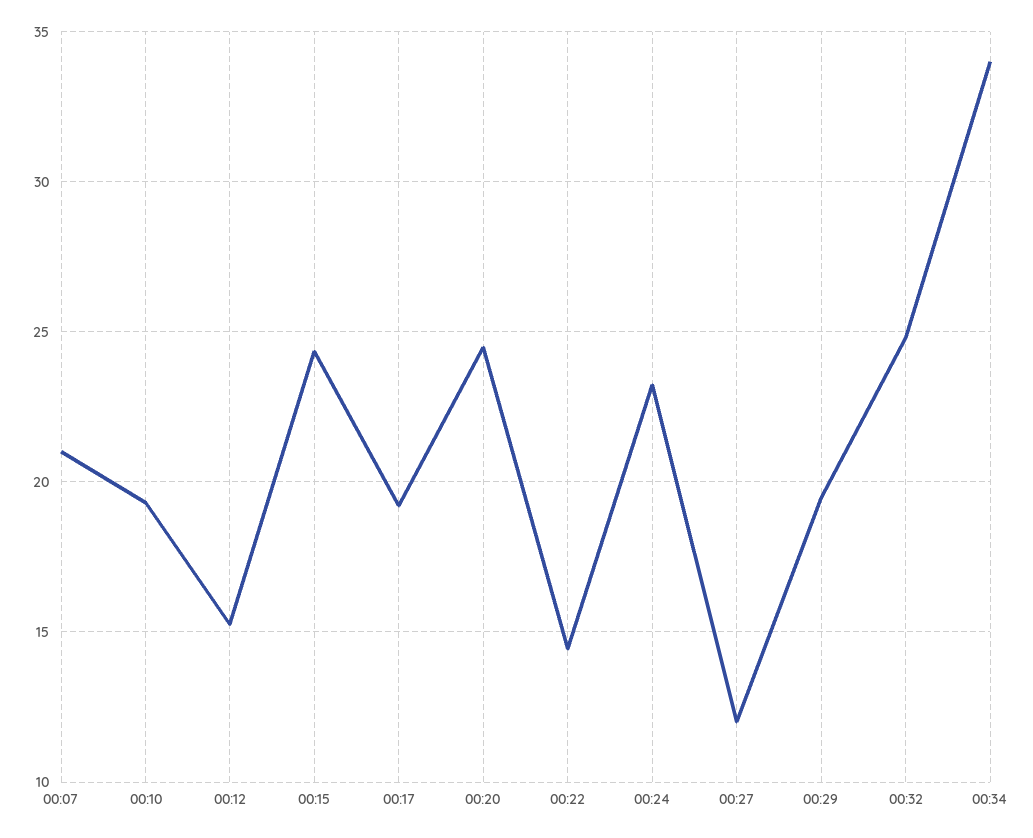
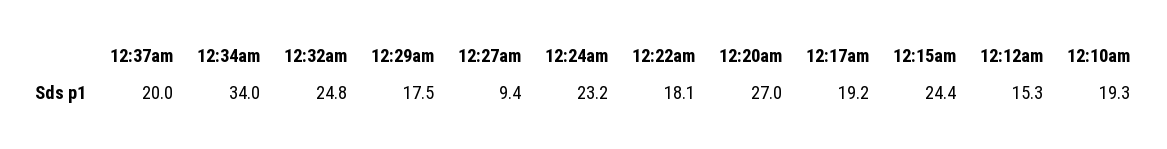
00:07: 21 -> none
00:20: 24.5 -> 27
00:22: 14.5 -> 18.1
00:27: 12 -> 9.4
00:29: 19.5 -> 17.5
12:37am: none -> 20

